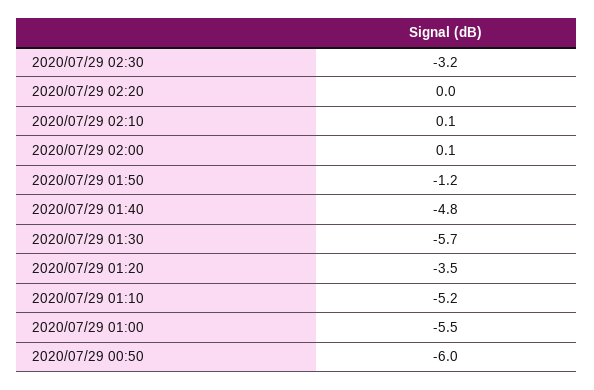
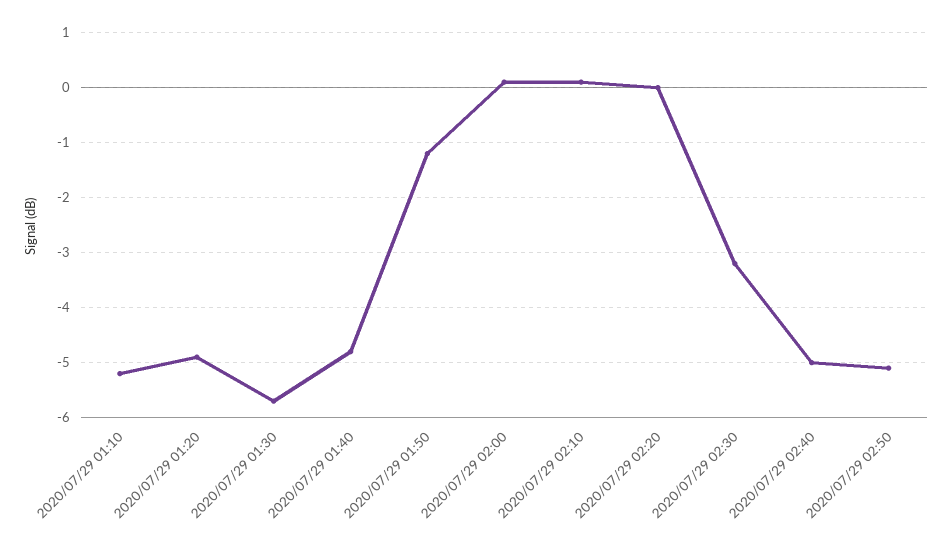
2020/07/29 01:20: -3.5 -> -5
2020/07/29 01:00: -5.5 -> none
2020/07/29 00:50: -6 -> none
2020/07/29 02:40: none -> -5
2020/07/29 02:50: none -> -5

